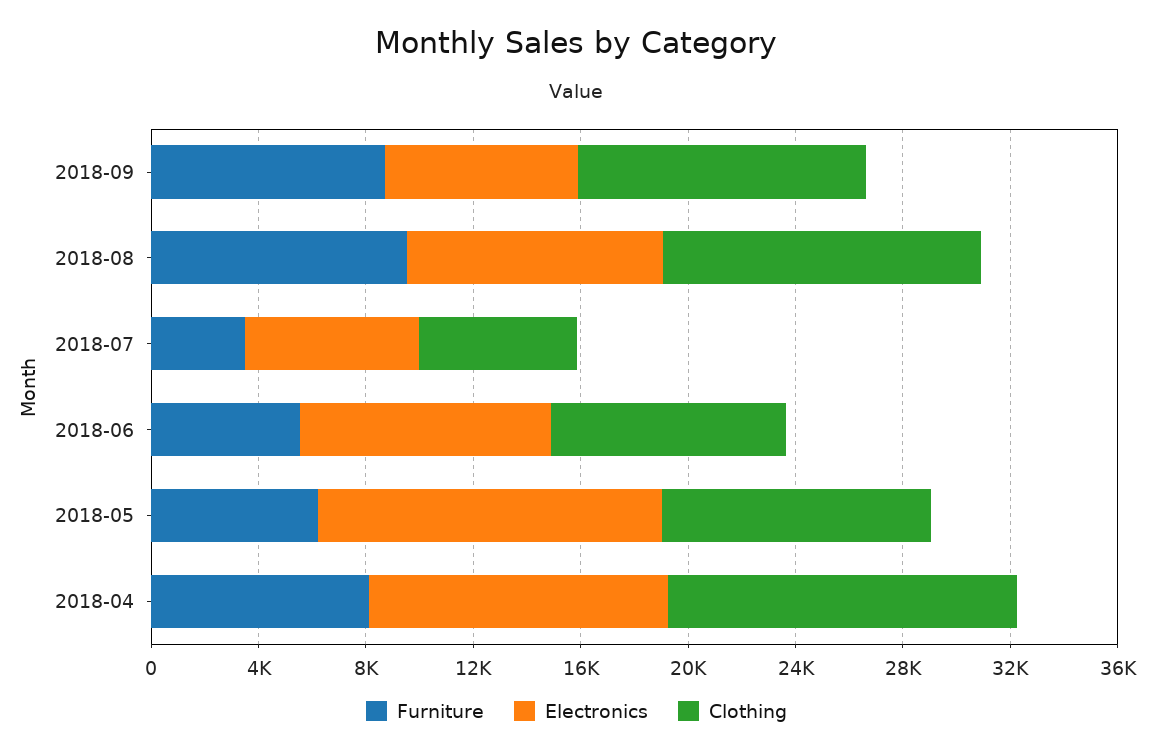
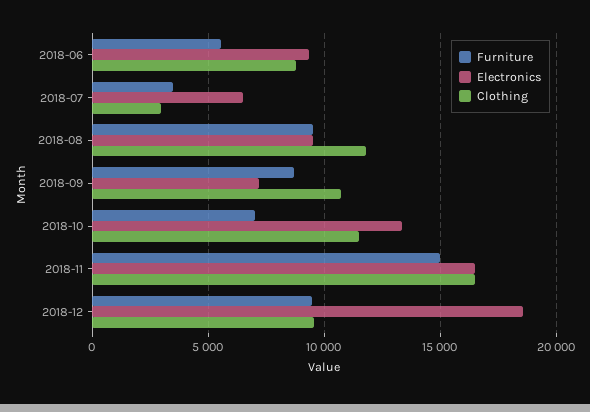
Clothing, 2018-07: 6000 -> 3000
Furniture, 2018-05: 6000 -> none
Electronics, 2018-05: 13000 -> none
Clothing, 2018-05: 10000 -> none
Furniture, 2018-04: 8000 -> none
Electronics, 2018-04: 11000 -> none
Clothing, 2018-04: 13000 -> none
Furniture, 2018-10: none -> 7000
Electronics, 2018-10: none -> 13500
Clothing, 2018-10: none -> 11500
Furniture, 2018-11: none -> 15000
Electronics, 2018-11: none -> 16500
Clothing, 2018-11: none -> 16500
Furniture, 2018-12: none -> 9500
Electronics, 2018-12: none -> 18500
Clothing, 2018-12: none -> 9500

